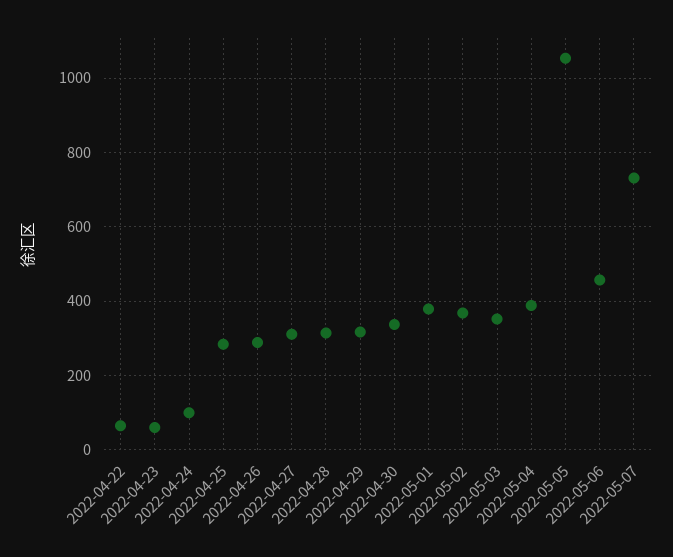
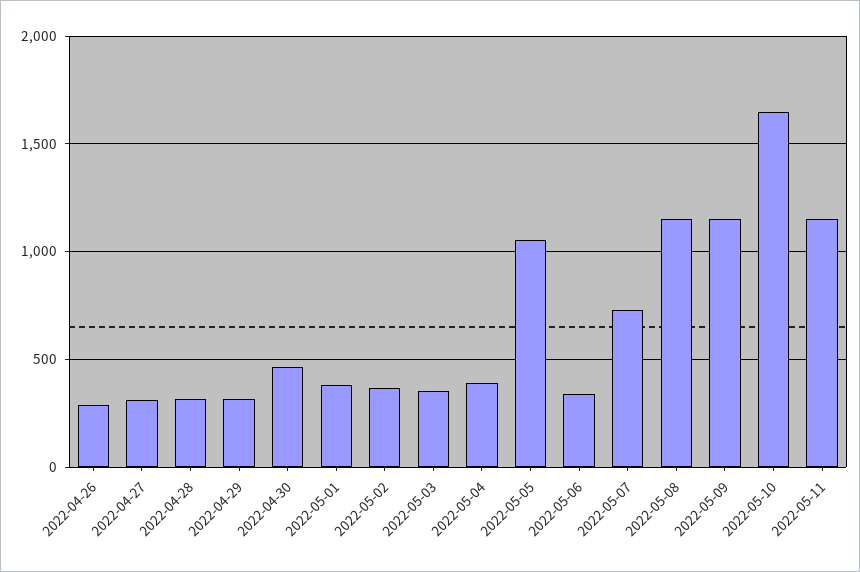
2022-04-22: 60 -> none
2022-04-23: 60 -> none
2022-04-24: 100 -> none
2022-04-25: 280 -> none
2022-04-30: 340 -> 450
2022-05-06: 460 -> 350
2022-05-08: none -> 1150
2022-05-09: none -> 1150
2022-05-10: none -> 1650
2022-05-11: none -> 1150

